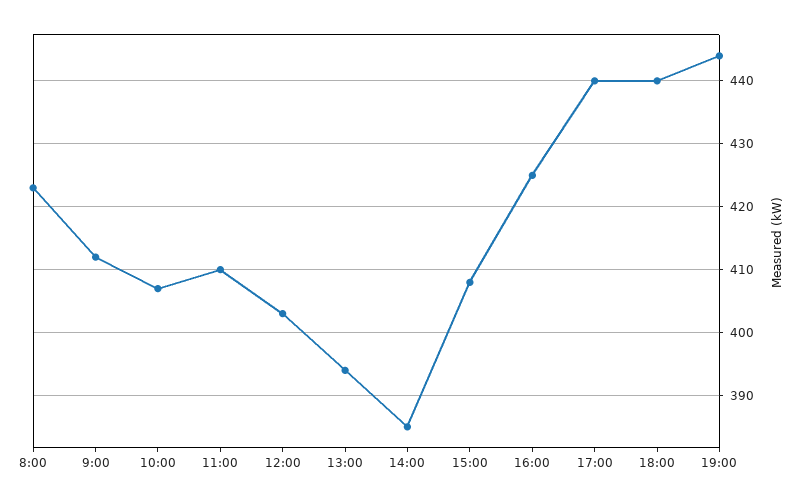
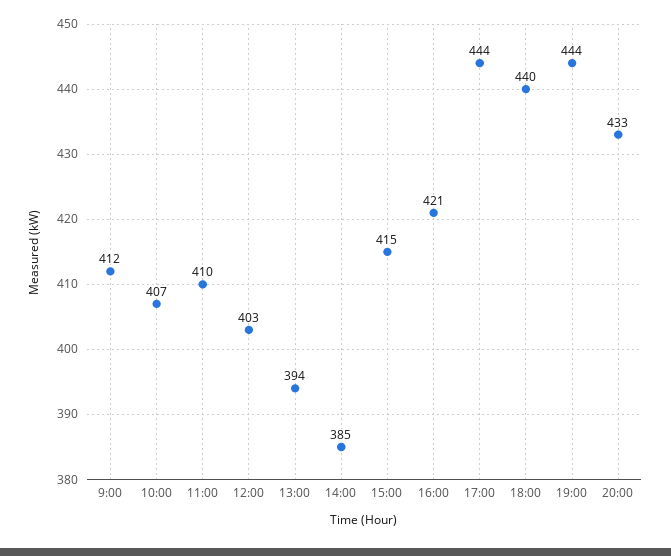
8:00: 423 -> none
15:00: 408 -> 415
16:00: 425 -> 421
17:00: 440 -> 444
20:00: none -> 433

